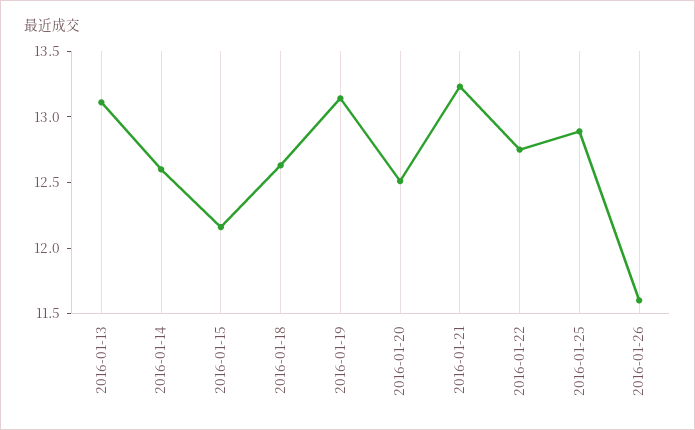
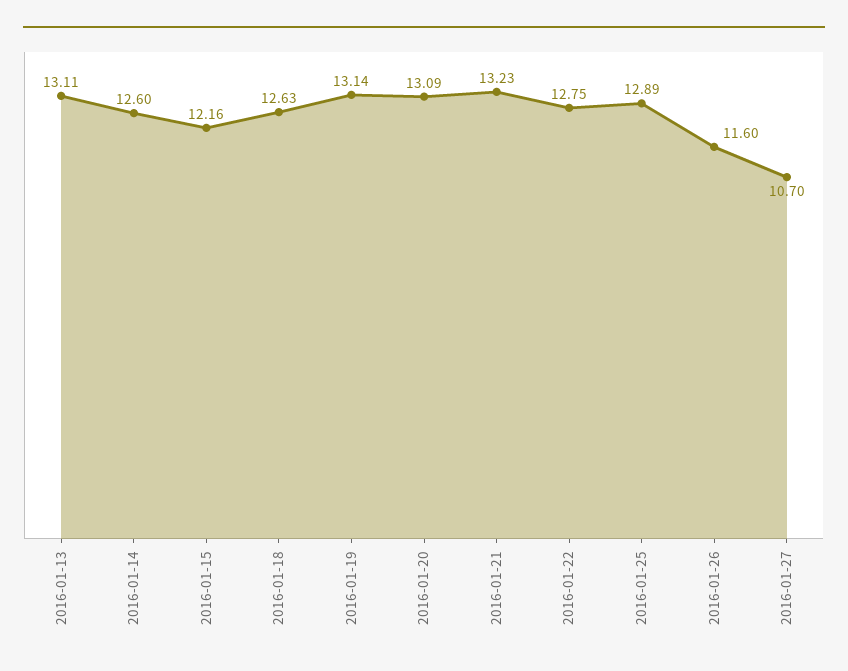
2016-01-20: 12.5 -> 13.09
2016-01-27: none -> 10.7

